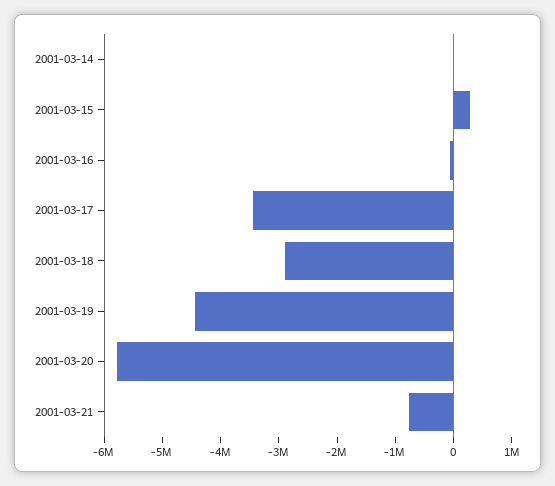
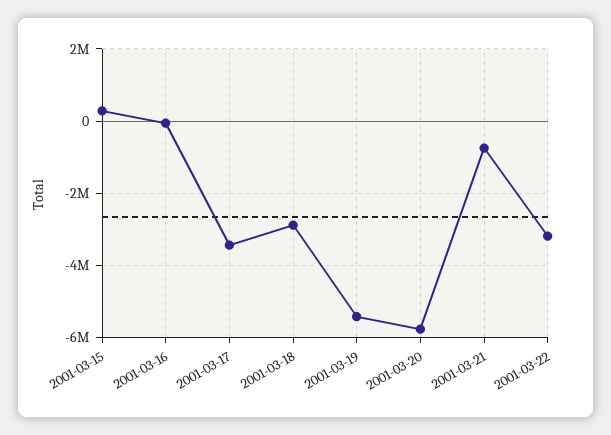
2001-03-14: 0 -> none
2001-03-19: -4400000 -> -5400000
2001-03-22: none -> -3200000

